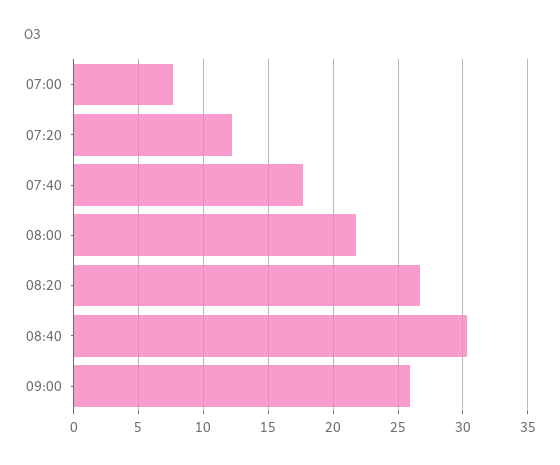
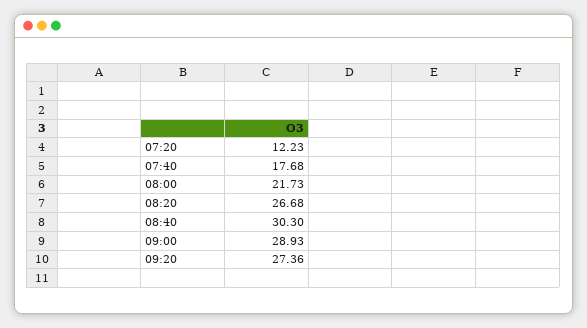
07:00: 7.5 -> none
09:00: 26 -> 28.93
09:20: none -> 27.36

